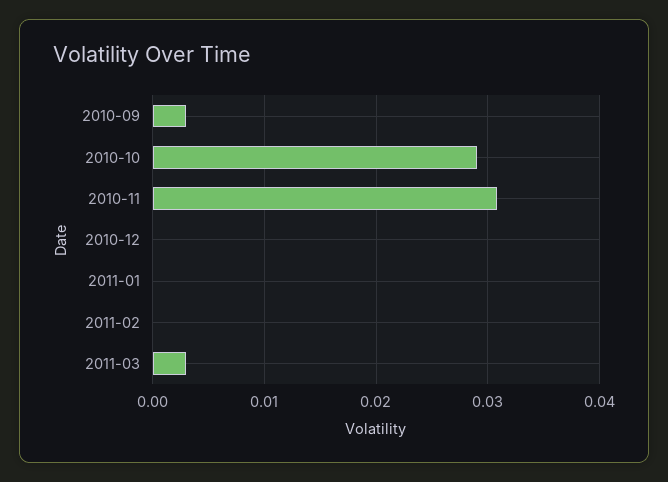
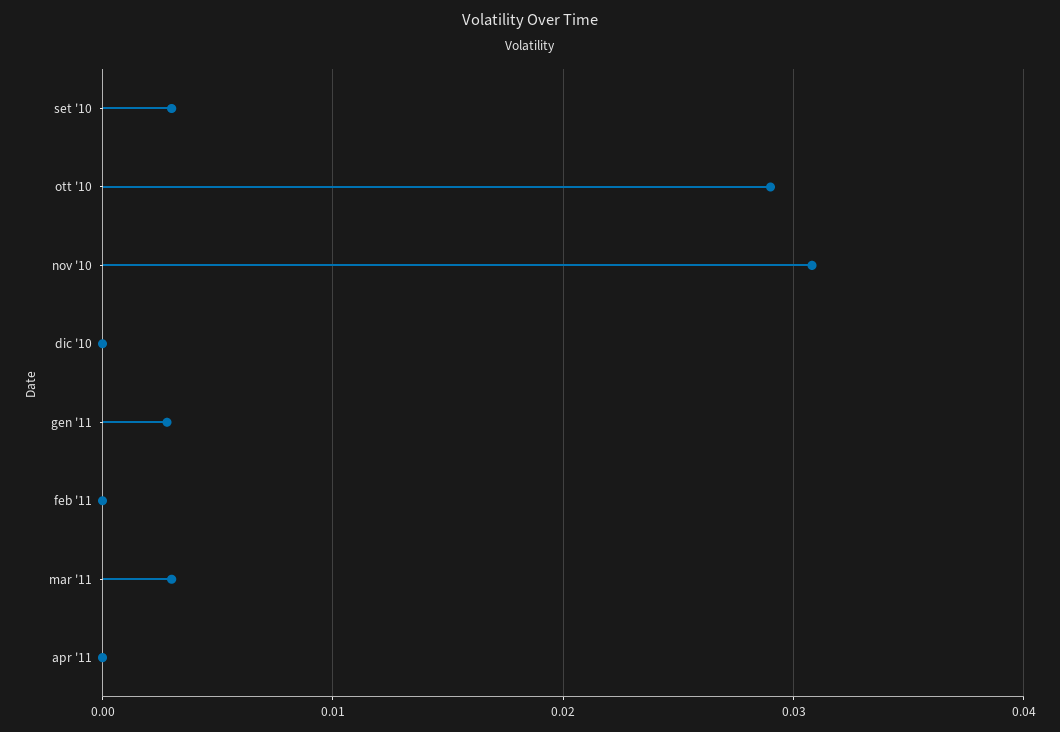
2011-01: 0 -> 0.003
apr '11: none -> 0

